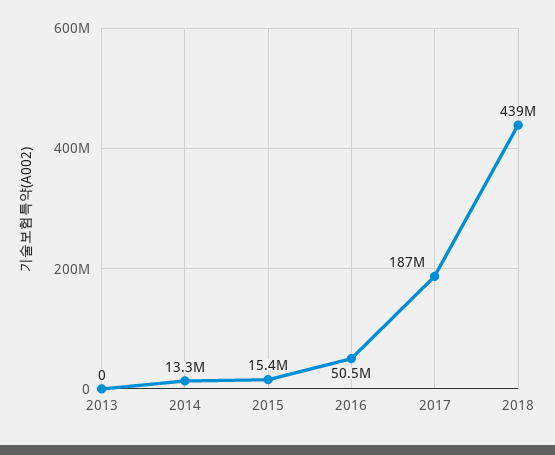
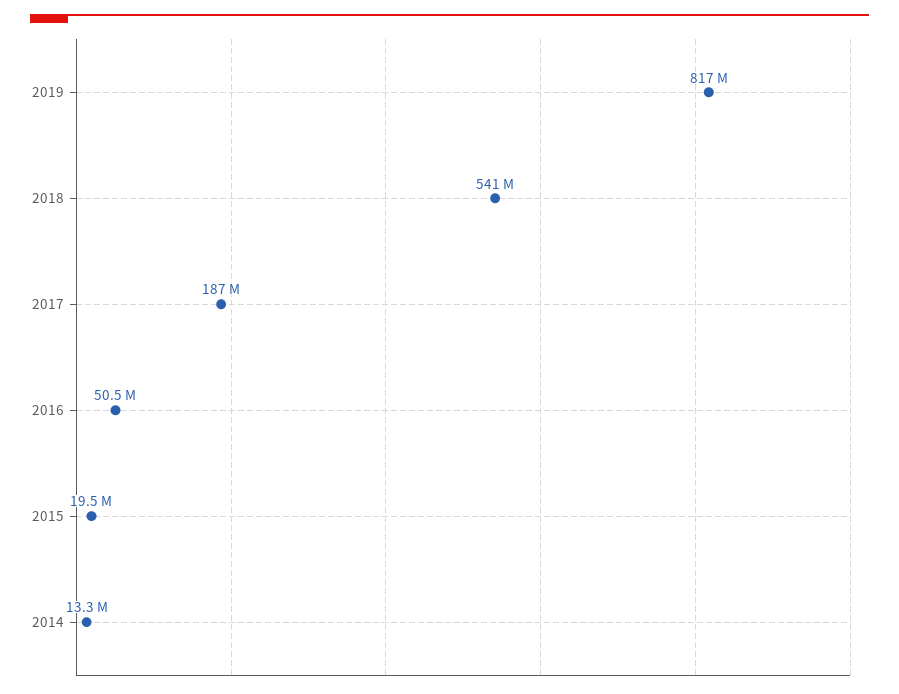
2013: 0 -> none
2015: 15400000 -> 19500000
2018: 439000000 -> 541000000
2019: none -> 817000000

